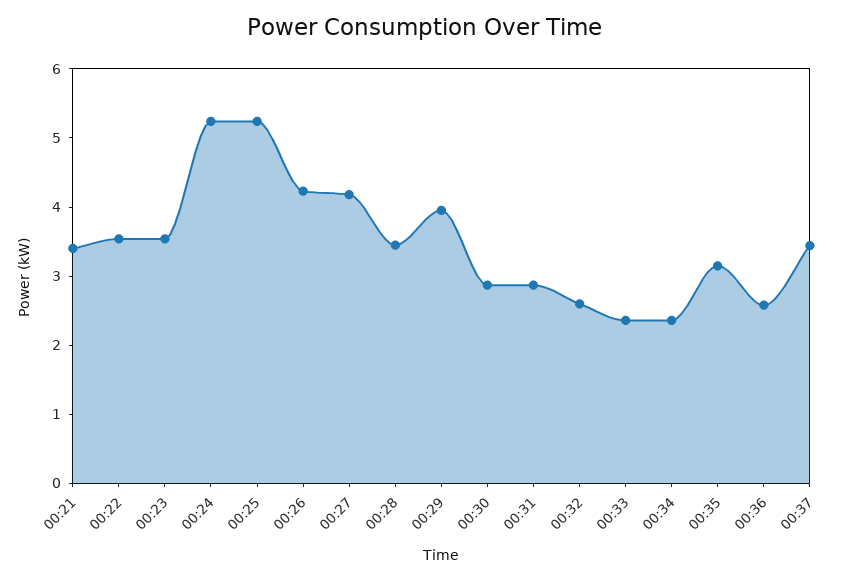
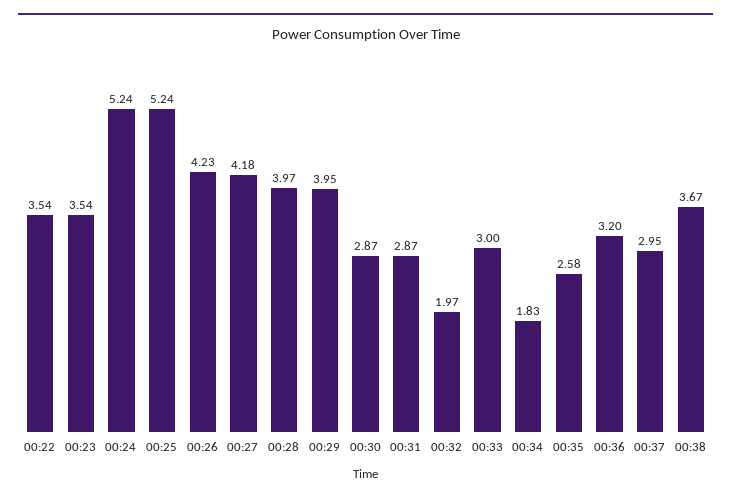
00:21: 3.4 -> none
00:28: 3.4 -> 3.97
00:32: 2.6 -> 1.97
00:33: 2.4 -> 3
00:34: 2.4 -> 1.83
00:35: 3.2 -> 2.58
00:36: 2.6 -> 3.2
00:37: 3.4 -> 2.95
00:38: none -> 3.67

